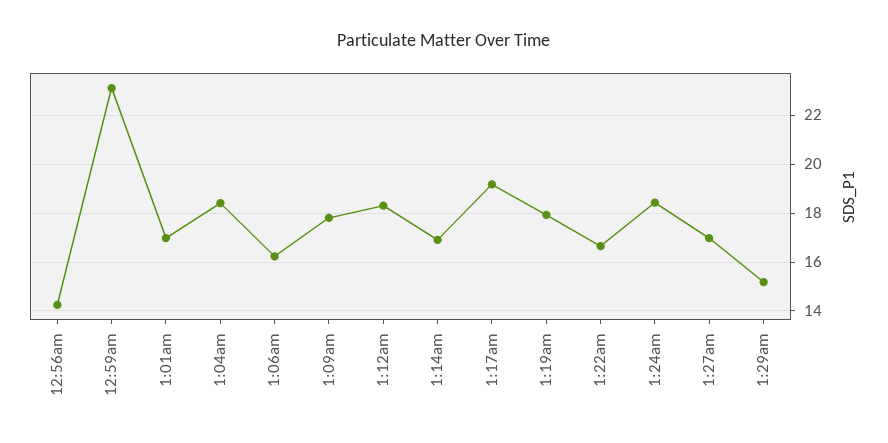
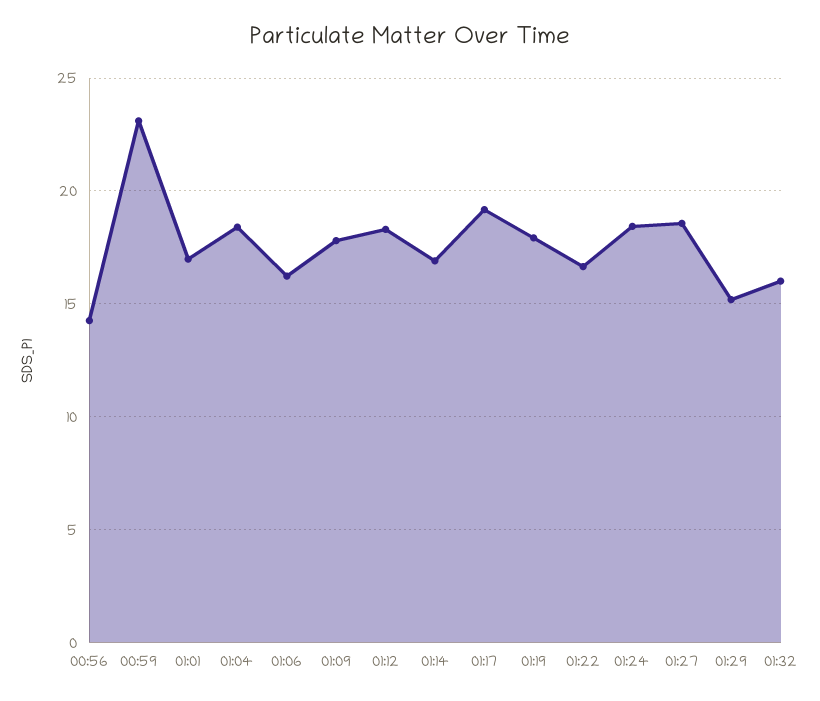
1:27am: 17 -> 18.5
01:32: none -> 16

